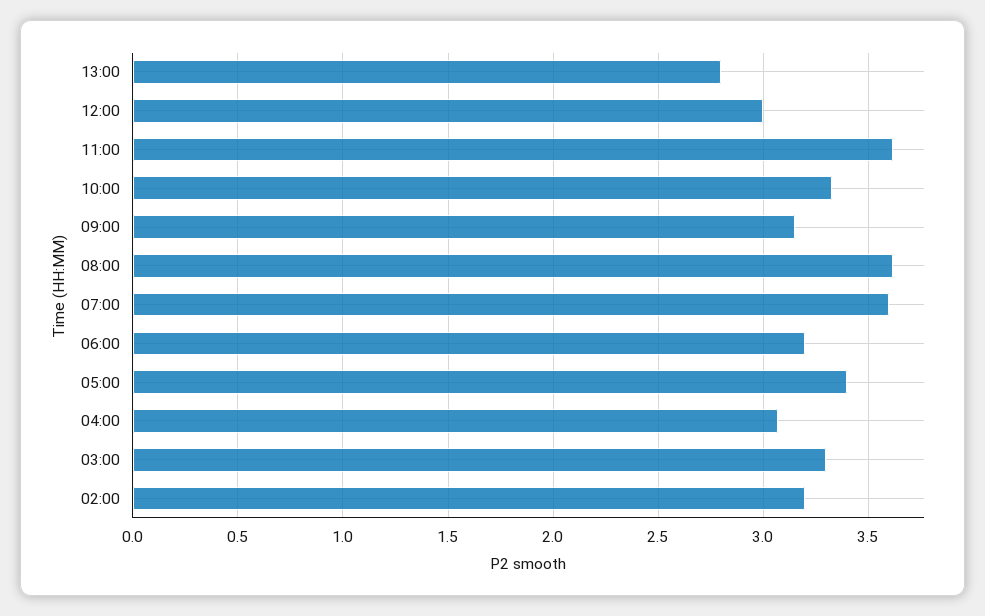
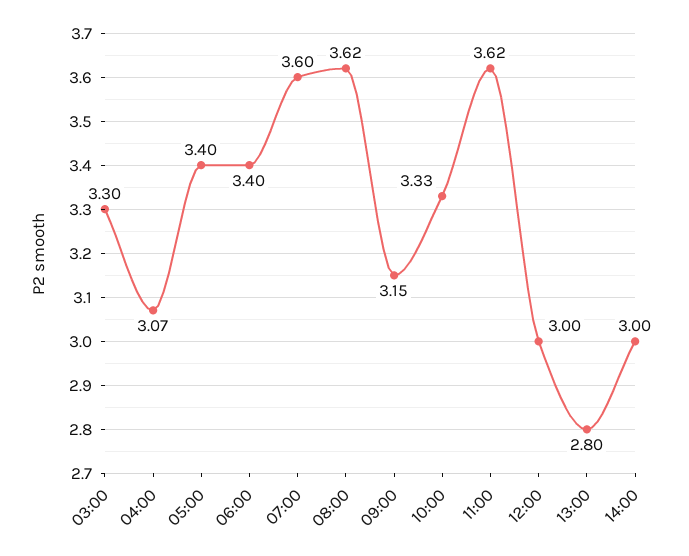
06:00: 3.2 -> 3.4
02:00: 3.2 -> none
14:00: none -> 3

